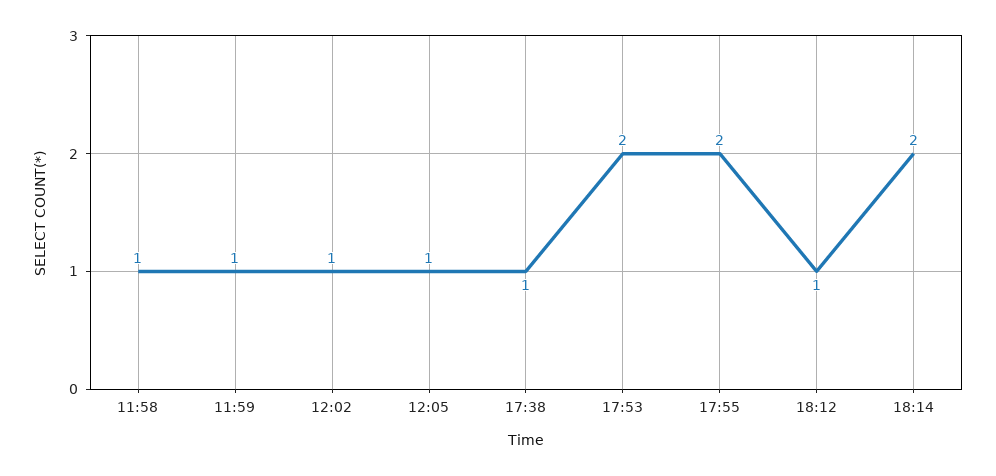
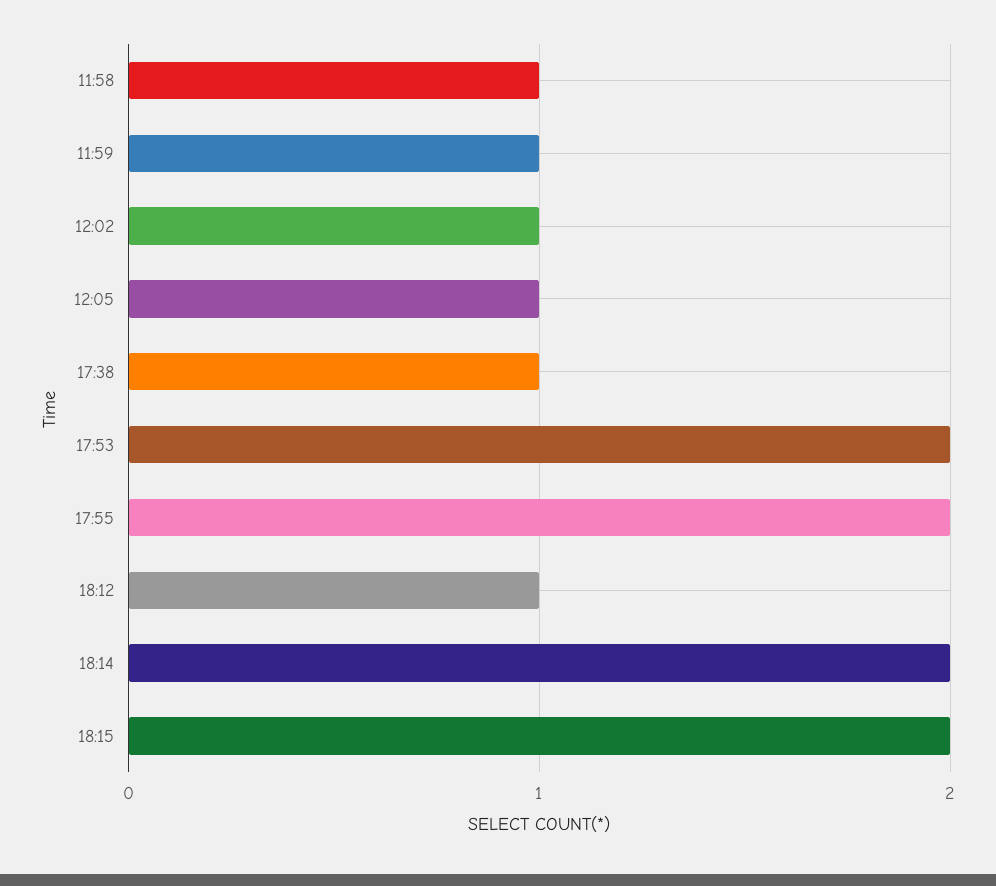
18:15: none -> 2

